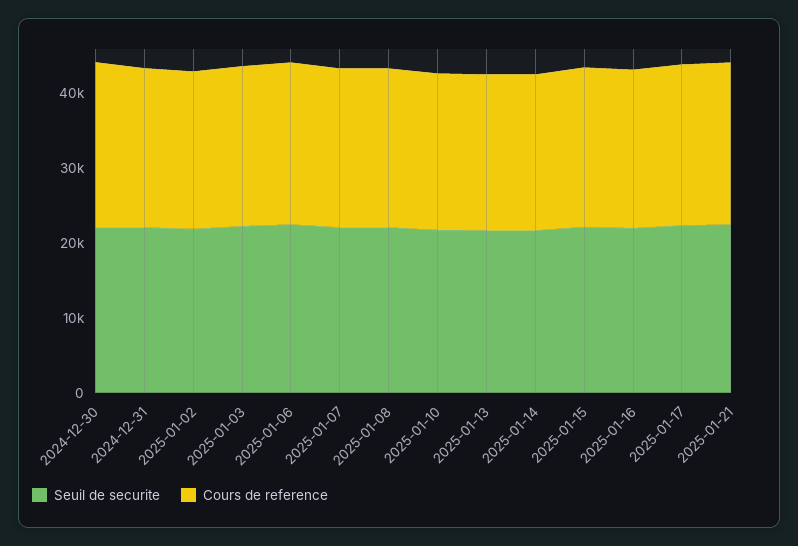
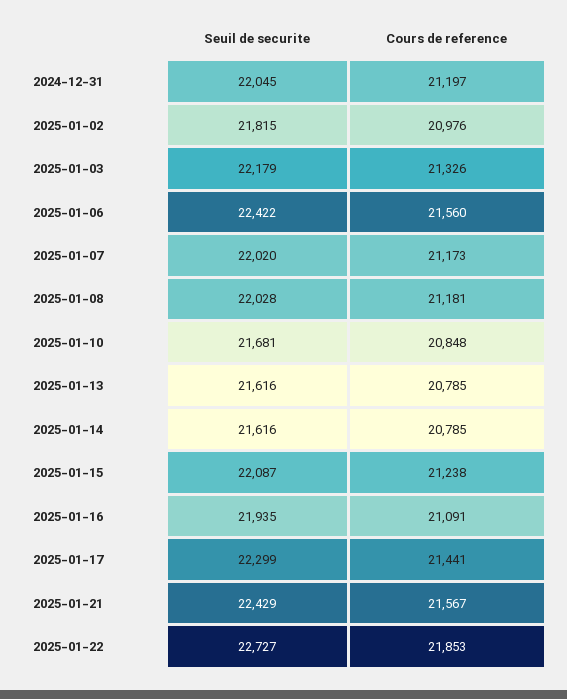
Seuil de securite, 2024-12-30: 22000 -> none
Cours de reference, 2024-12-30: 22000 -> none
Seuil de securite, 2025-01-22: none -> 22727
Cours de reference, 2025-01-22: none -> 21853

